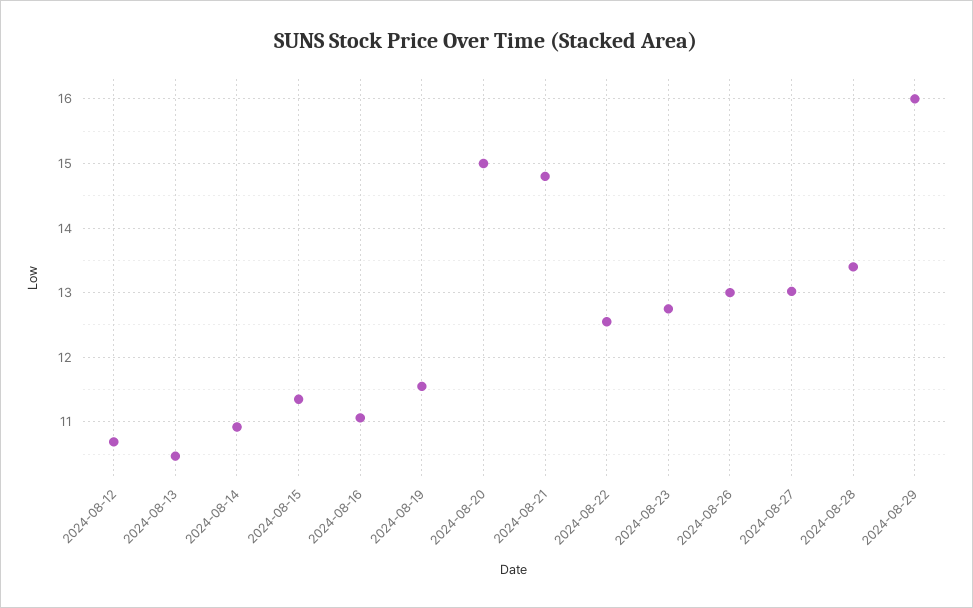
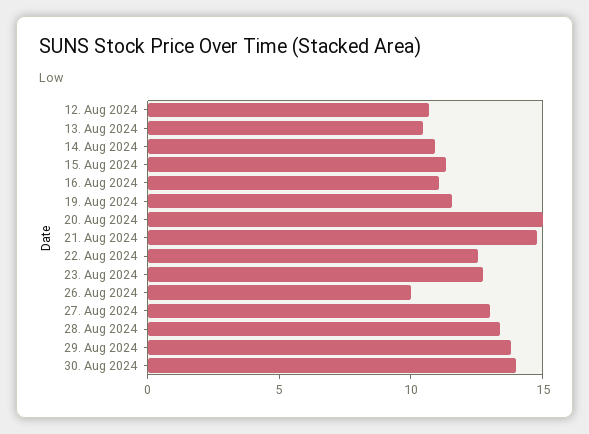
2024-08-26: 13 -> 10
2024-08-29: 16 -> 14
30. Aug 2024: none -> 14

